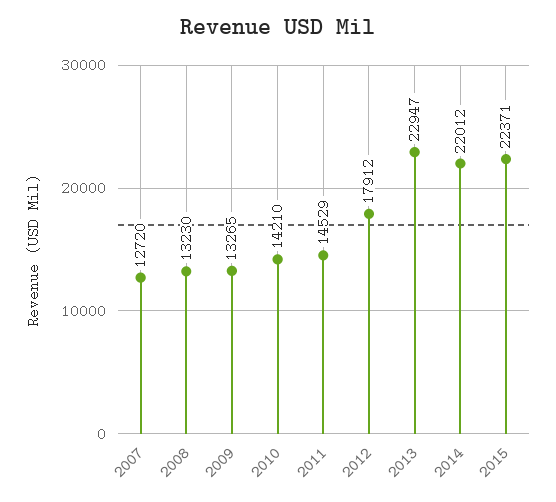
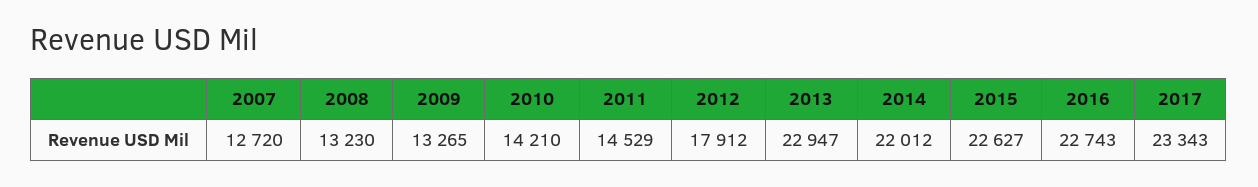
2015: 22371 -> 22627
2016: none -> 22743
2017: none -> 23343

